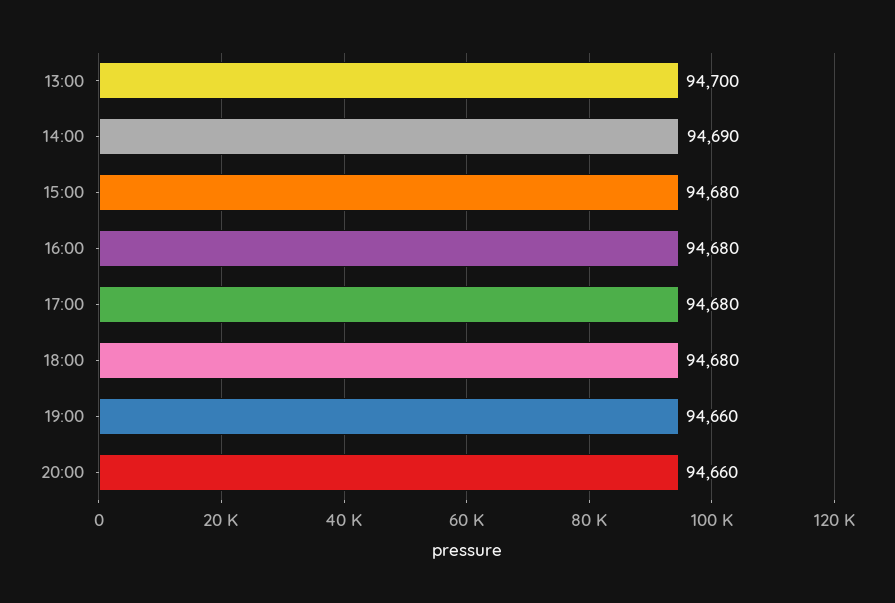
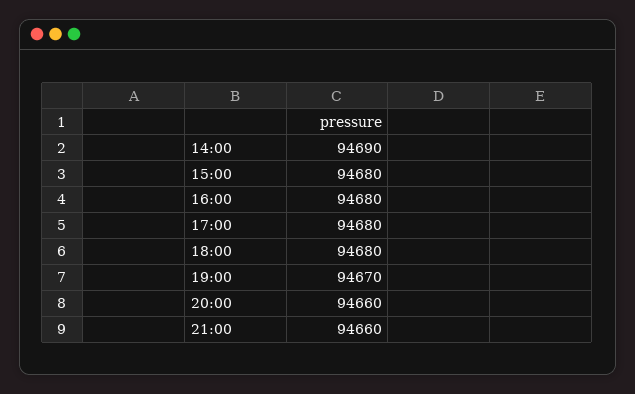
13:00: 94700 -> none
19:00: 94660 -> 94670
21:00: none -> 94660

